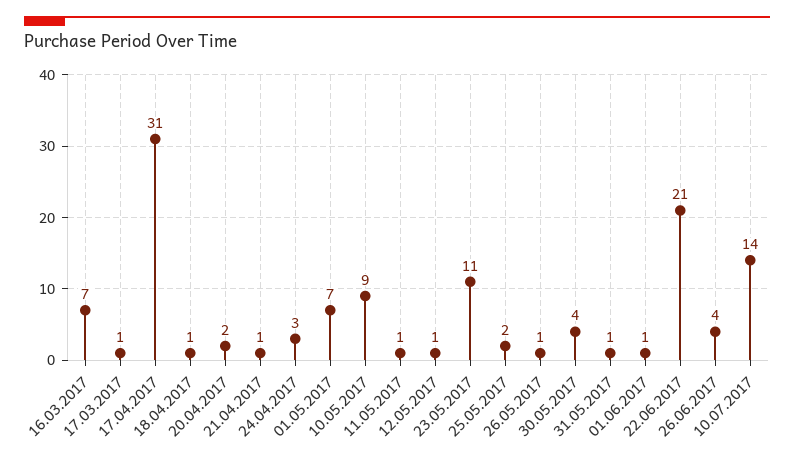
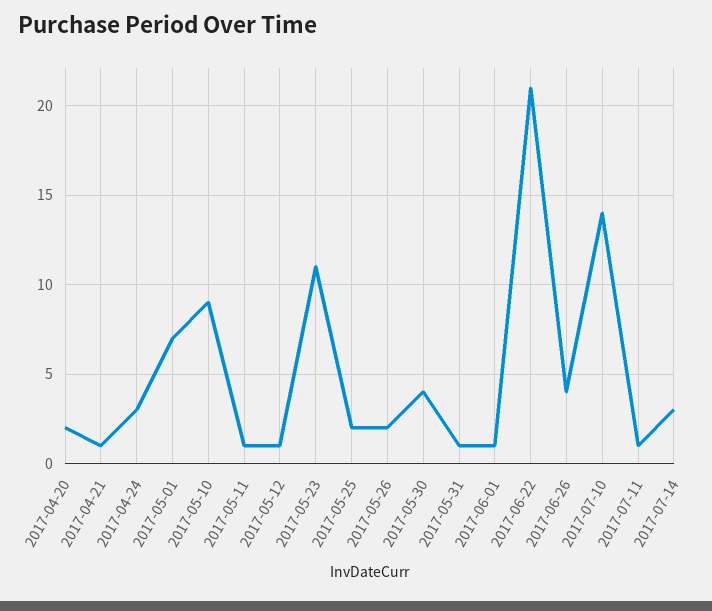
16.03.2017: 7 -> none
17.03.2017: 1 -> none
17.04.2017: 31 -> none
18.04.2017: 1 -> none
26.05.2017: 1 -> 2
2017-07-11: none -> 1
2017-07-14: none -> 3

